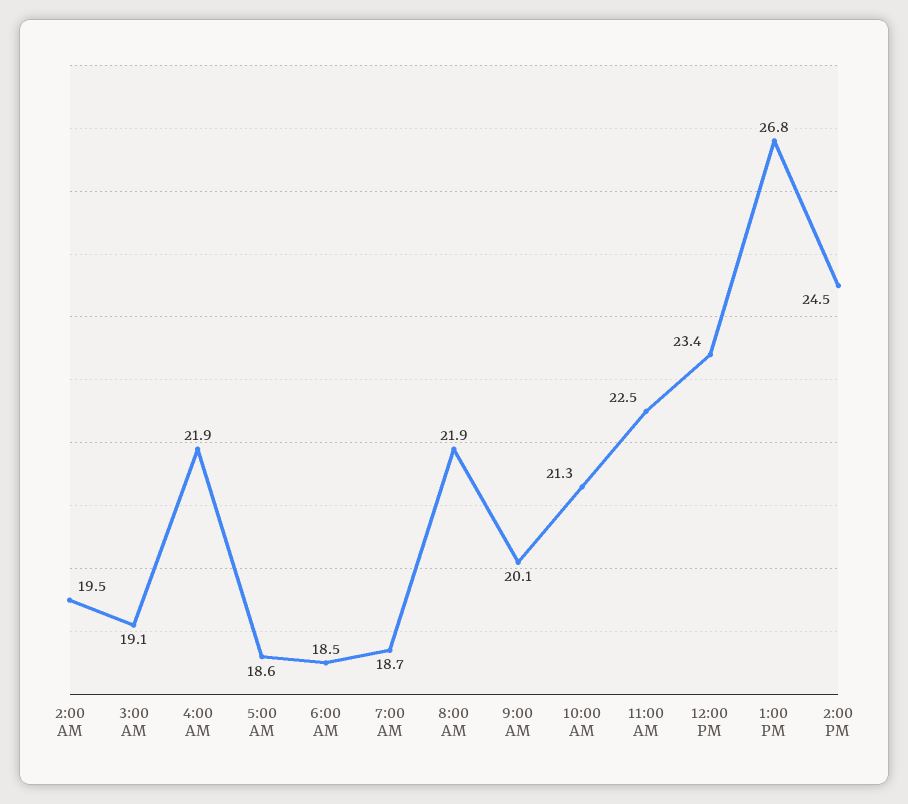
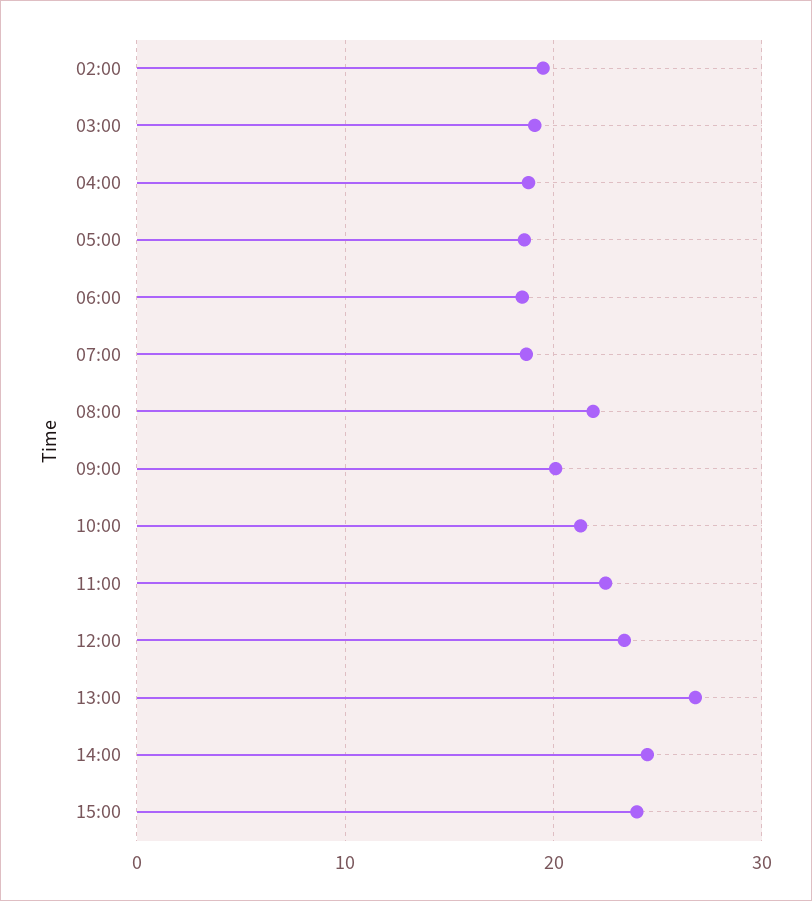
4:00 AM: 21.9 -> 19
15:00: none -> 24

